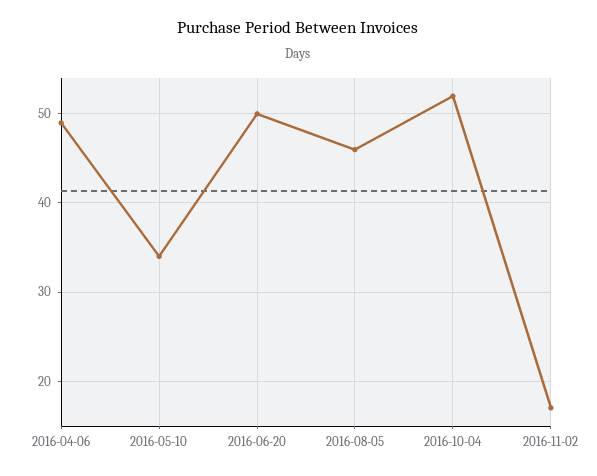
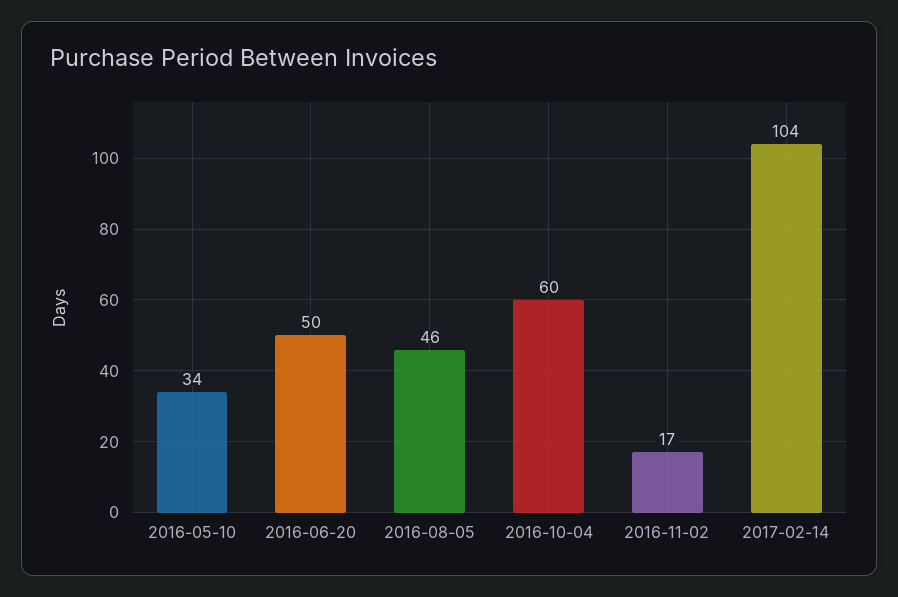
2016-04-06: 49 -> none
2016-10-04: 52 -> 60
2017-02-14: none -> 104

